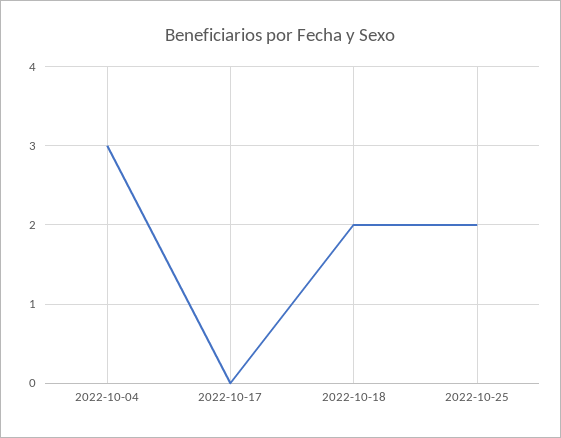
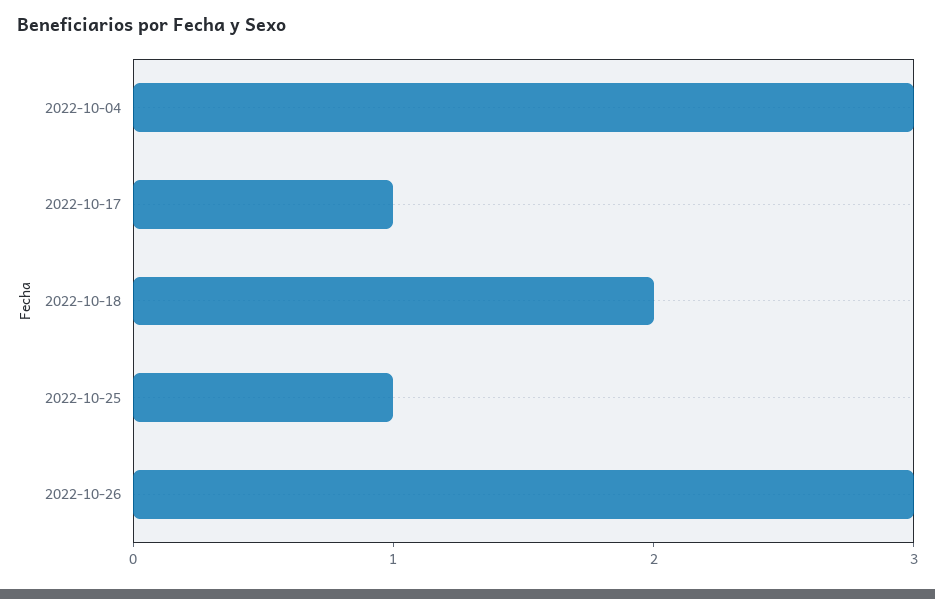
2022-10-17: 0 -> 1
2022-10-25: 2 -> 1
2022-10-26: none -> 3

